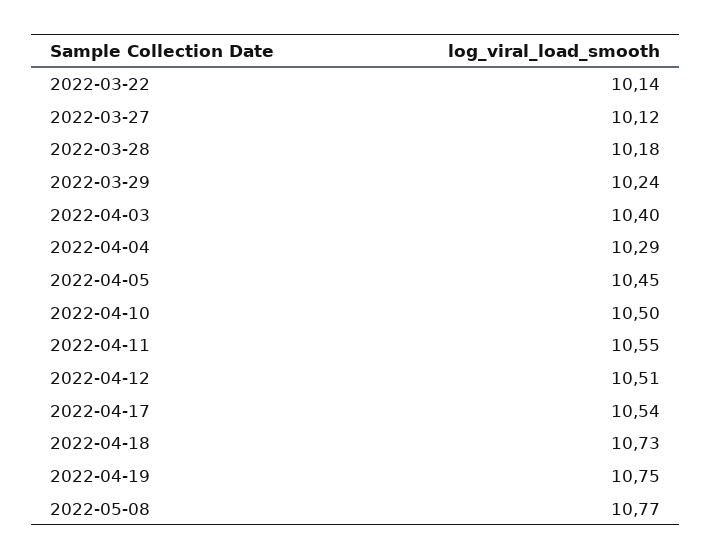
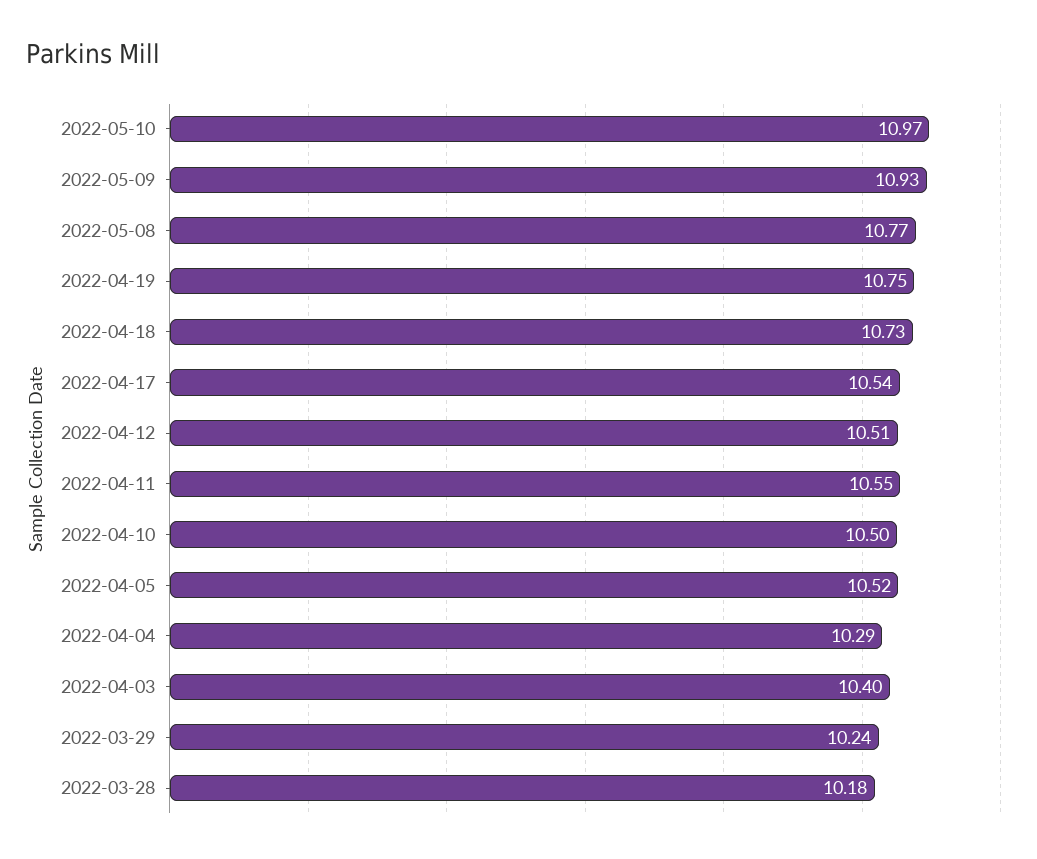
2022-03-22: 10.14 -> none
2022-03-27: 10.12 -> none
2022-04-05: 10.45 -> 10.52
2022-05-10: none -> 10.97
2022-05-09: none -> 10.93

